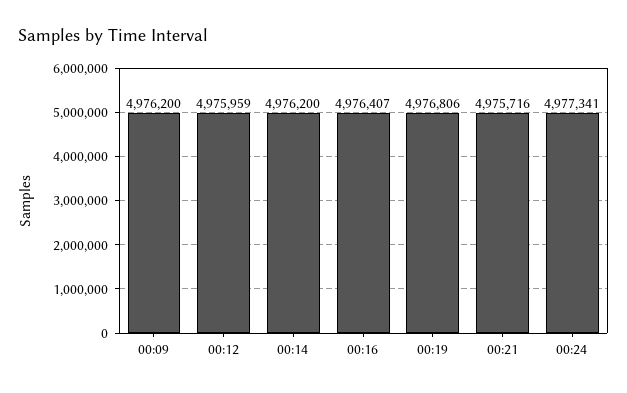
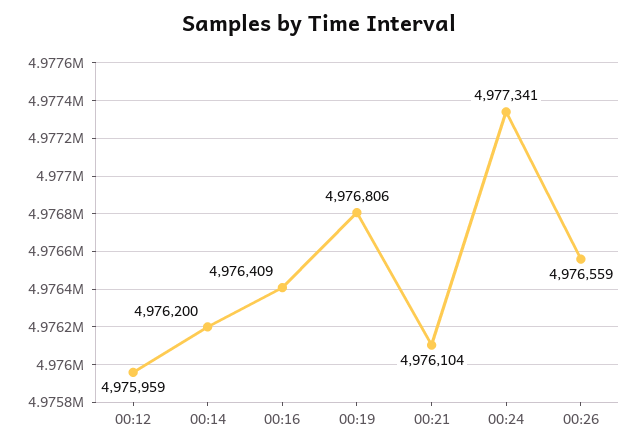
00:09: 4976200 -> none
00:16: 4976407 -> 4976409
00:21: 4975716 -> 4976104
00:26: none -> 4976559

